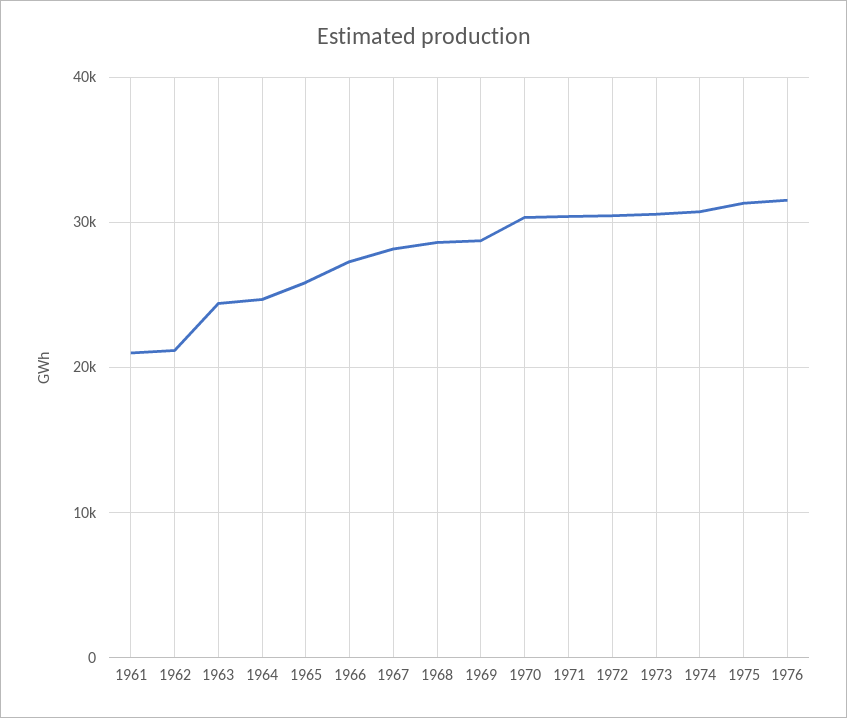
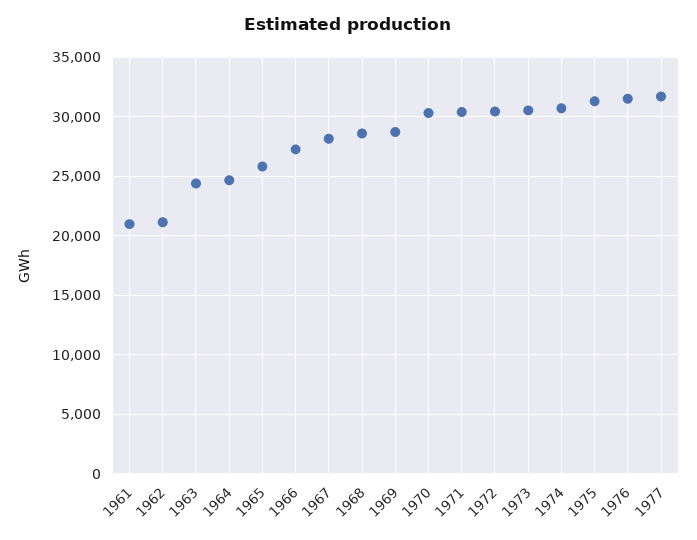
1977: none -> 32000

